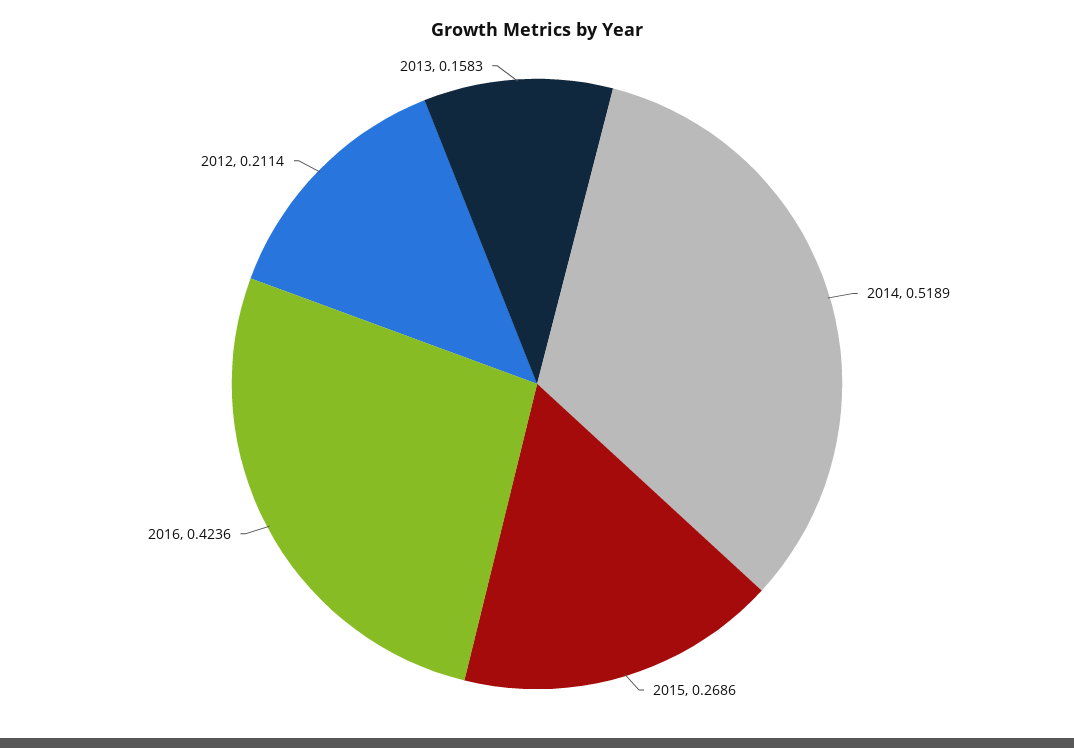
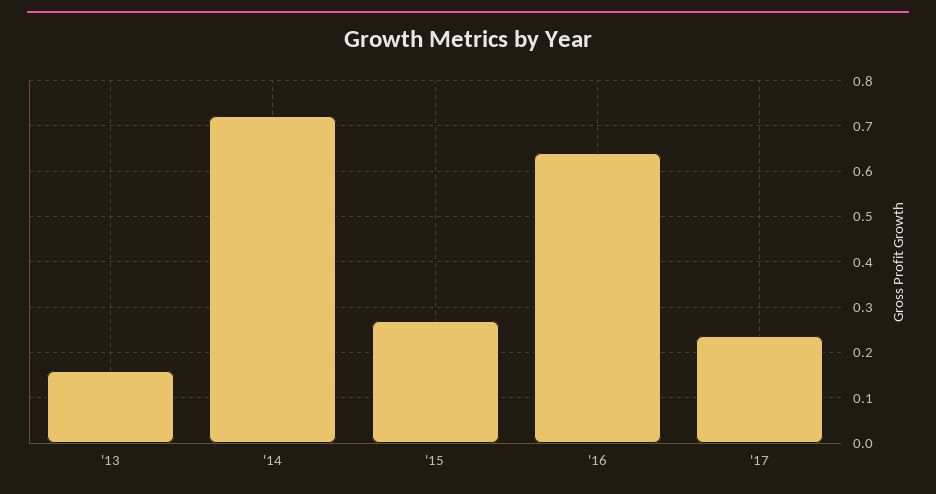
2014: 0.5189 -> 0.72
2016: 0.4236 -> 0.64
2012: 0.2114 -> none
'17: none -> 0.24

